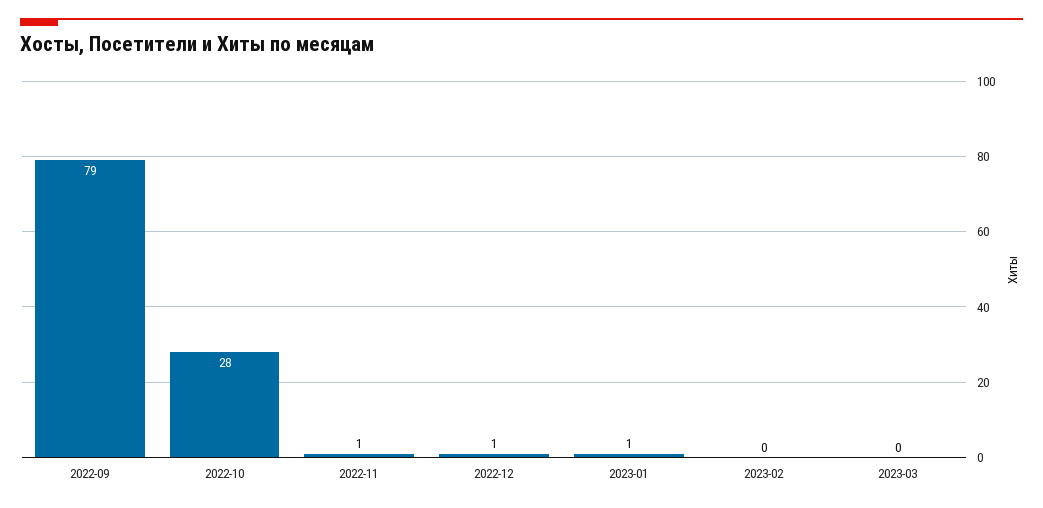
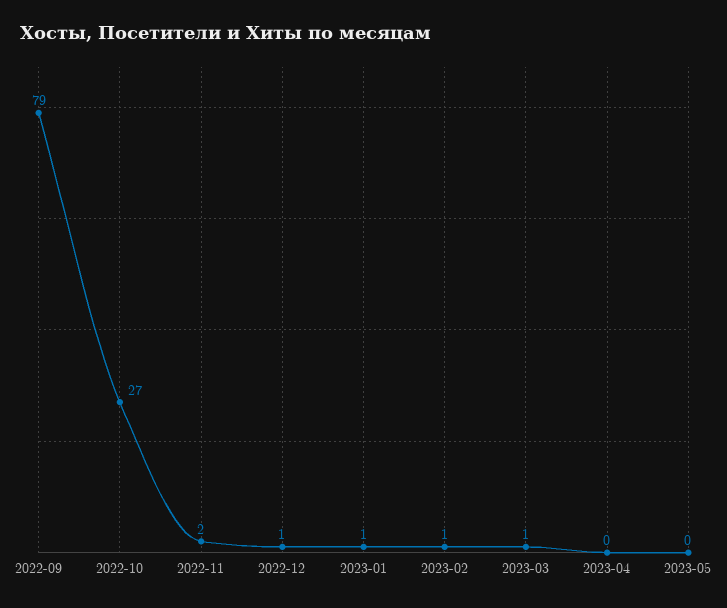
2022-10: 28 -> 27
2022-11: 1 -> 2
2023-02: 0 -> 1
2023-03: 0 -> 1
2023-04: none -> 0
2023-05: none -> 0

